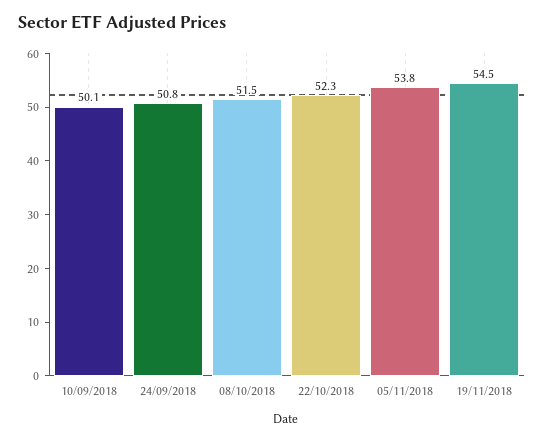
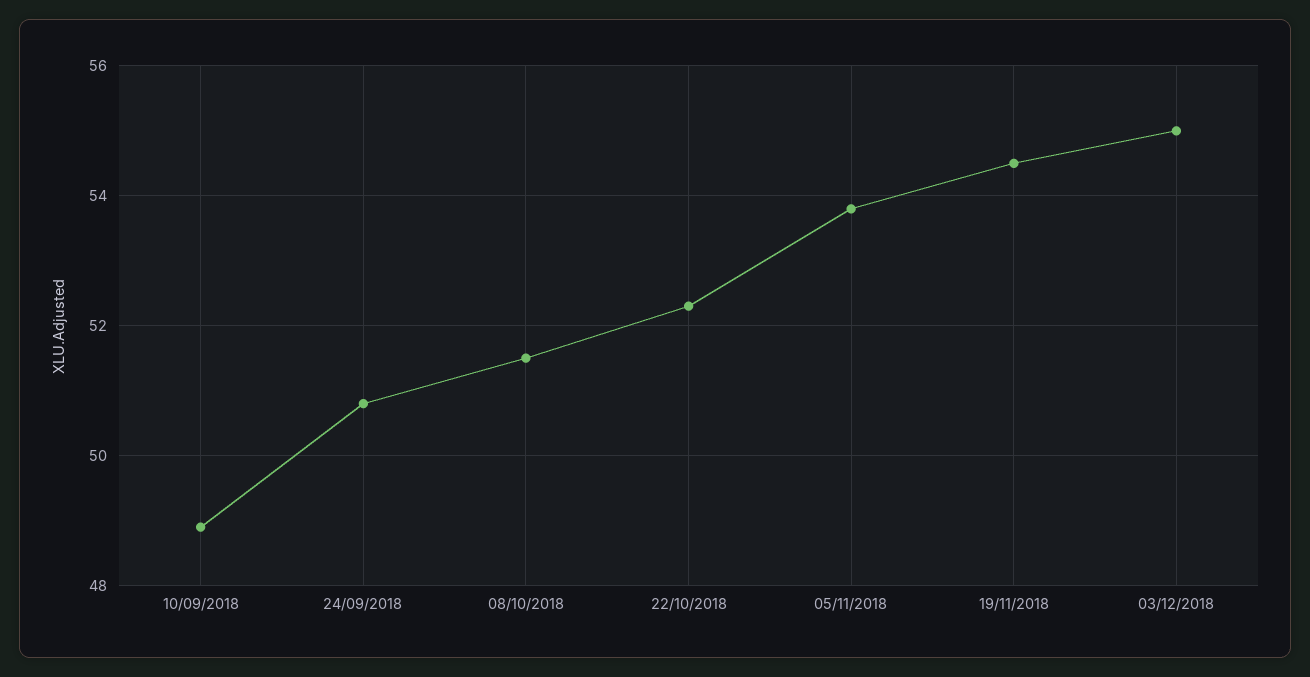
10/09/2018: 50.1 -> 49
03/12/2018: none -> 55

